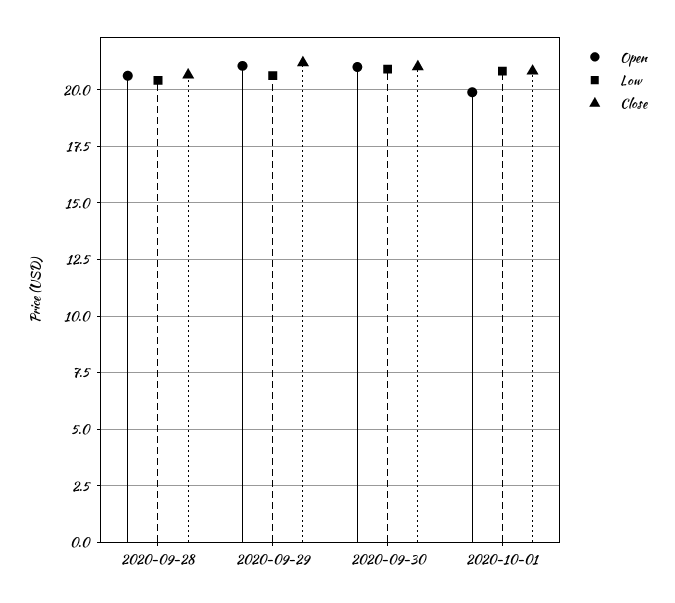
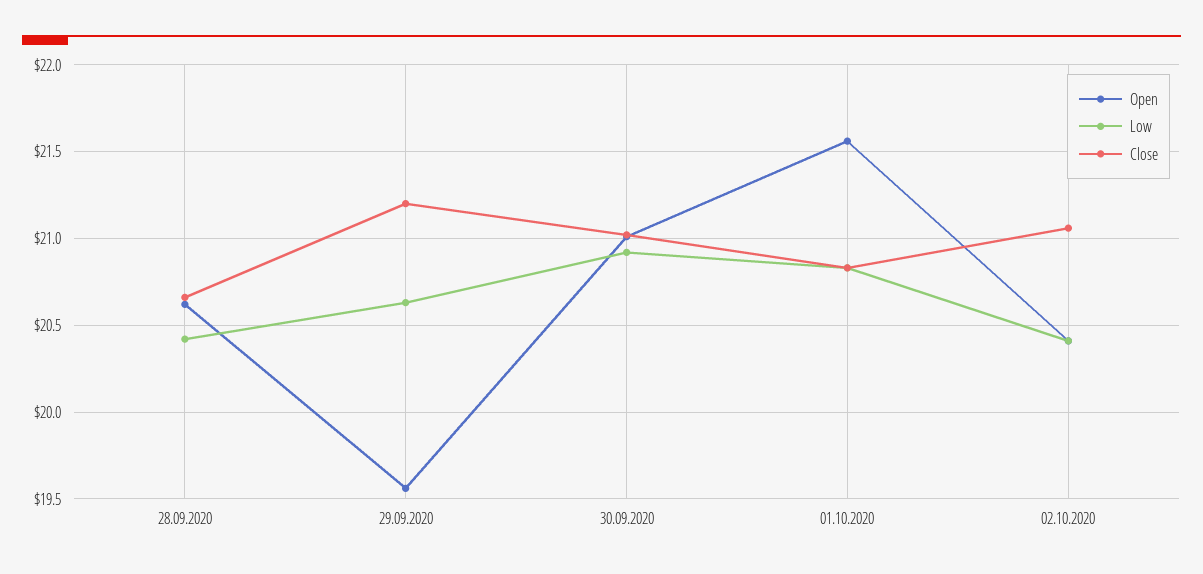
Open, 2020-09-29: 21 -> 19.55
Open, 2020-10-01: 20 -> 21.55
Open, 02.10.2020: none -> 20.4
Low, 02.10.2020: none -> 20.4
Close, 02.10.2020: none -> 21.05

